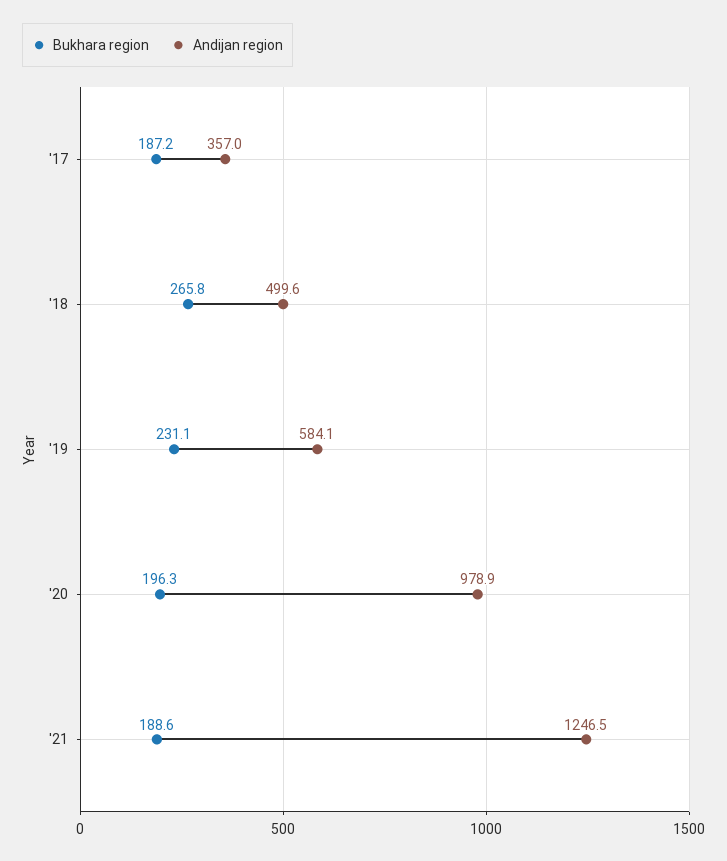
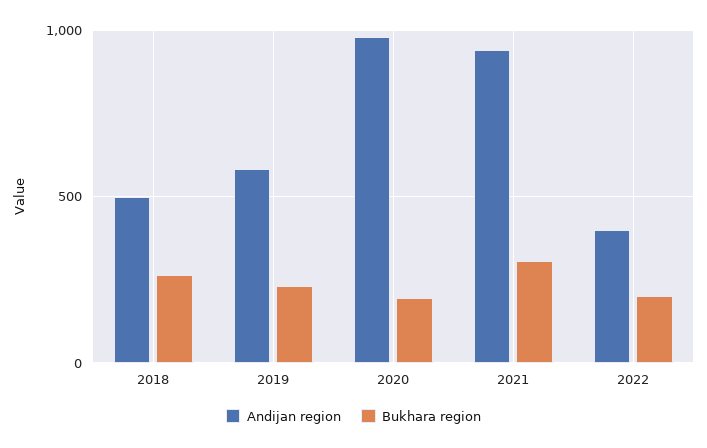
Bukhara region, '17: 187.2 -> none
Andijan region, '17: 357 -> none
Bukhara region, '21: 188.6 -> 300
Andijan region, '21: 1246.5 -> 950
Andijan region, 2022: none -> 400
Bukhara region, 2022: none -> 200

